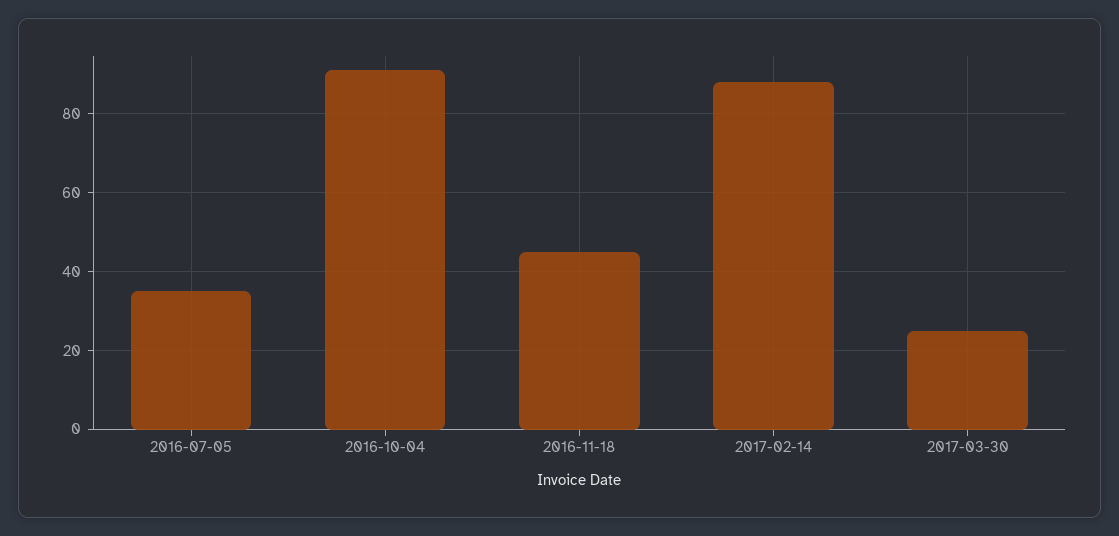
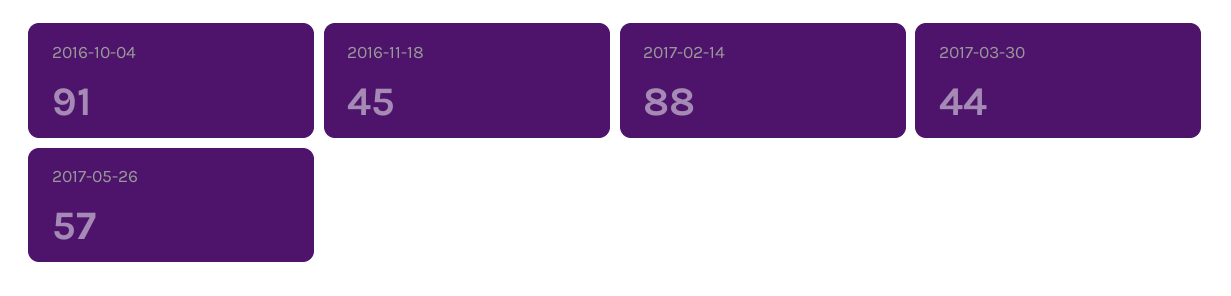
2016-07-05: 35 -> none
2017-03-30: 25 -> 44
2017-05-26: none -> 57

